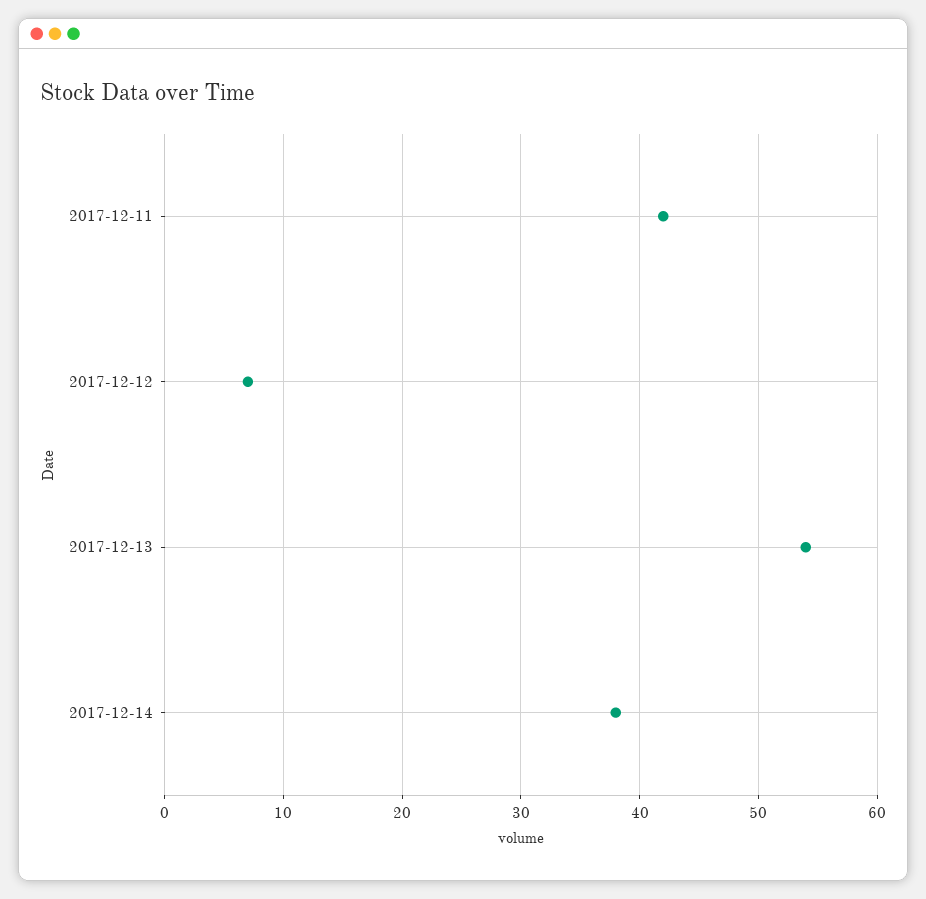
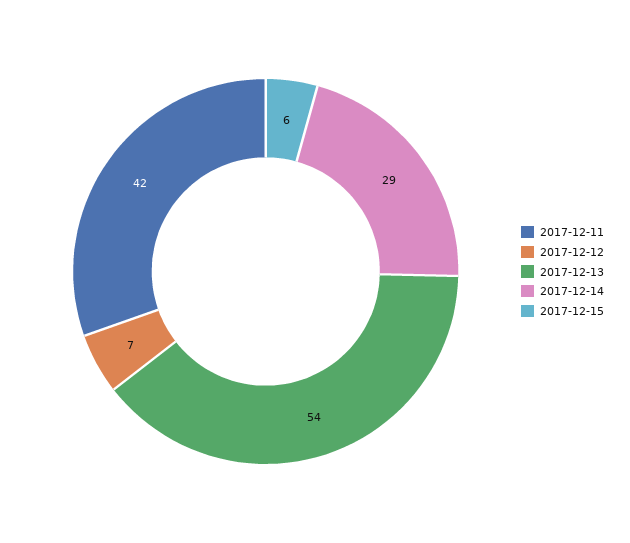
2017-12-14: 38 -> 29
2017-12-15: none -> 6

